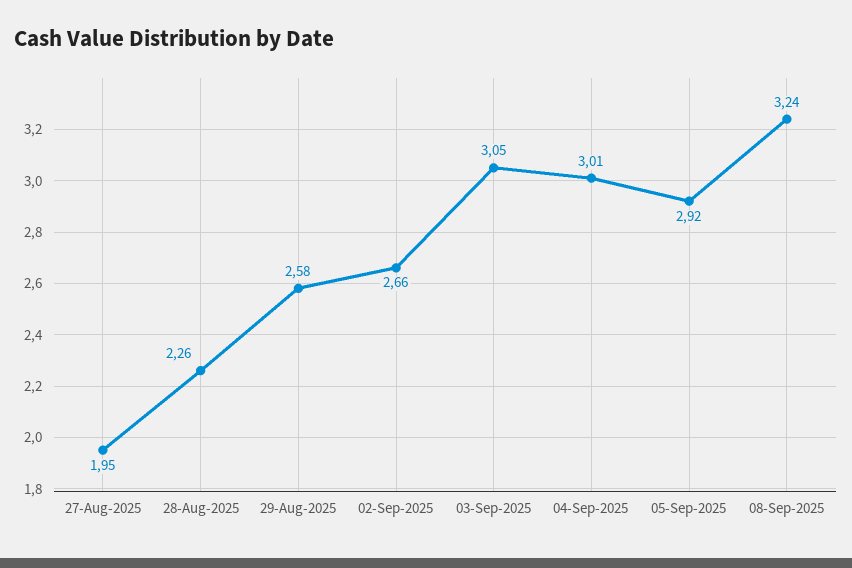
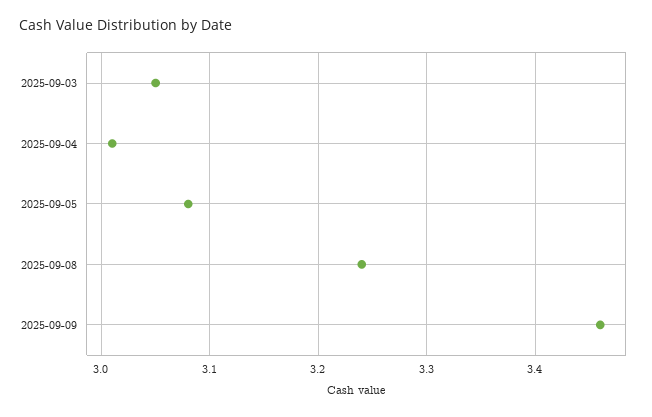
27-Aug-2025: 1.95 -> none
28-Aug-2025: 2.26 -> none
29-Aug-2025: 2.58 -> none
02-Sep-2025: 2.66 -> none
05-Sep-2025: 2.92 -> 3.08
2025-09-09: none -> 3.46

